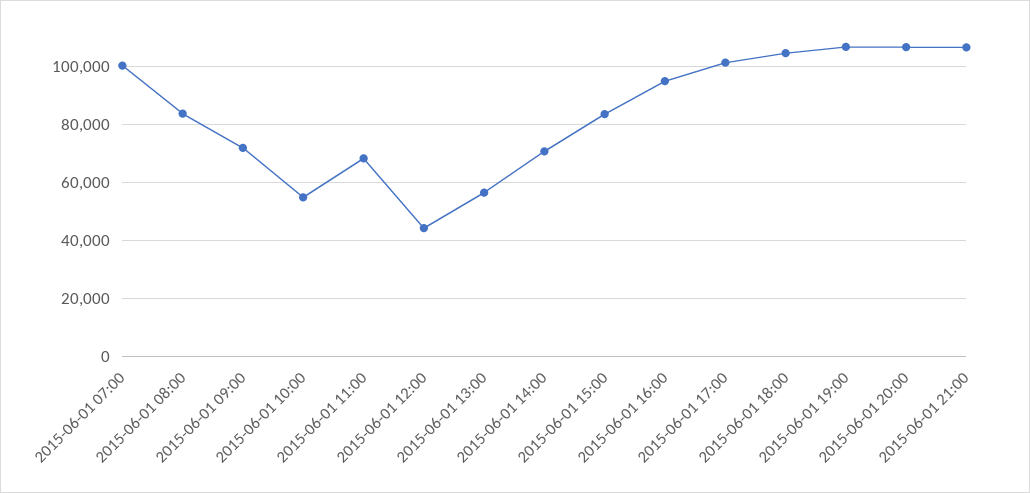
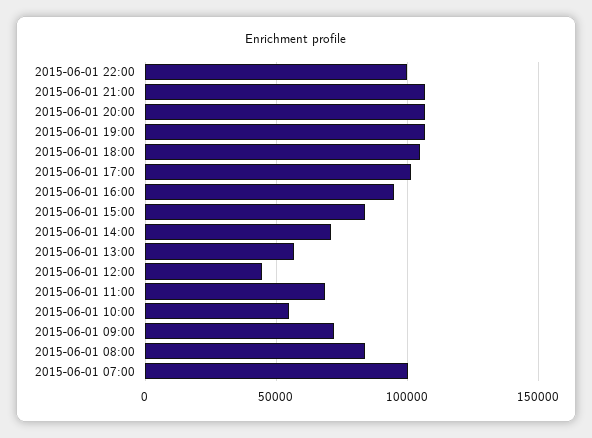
2015-06-01 22:00: none -> 100000

